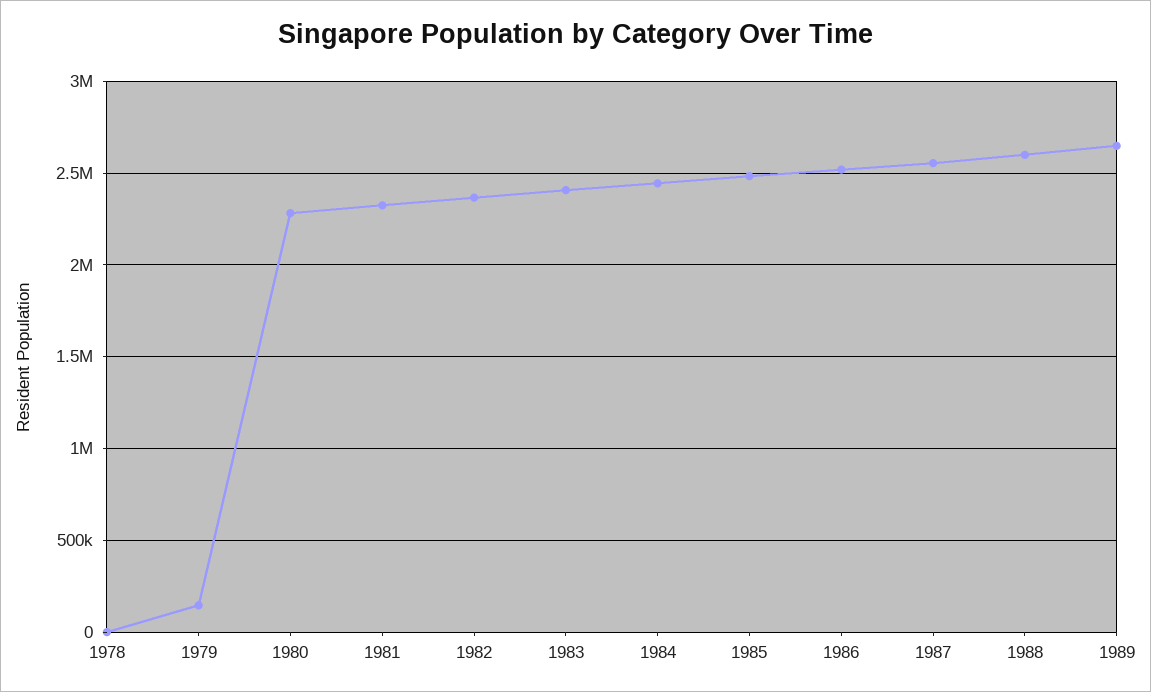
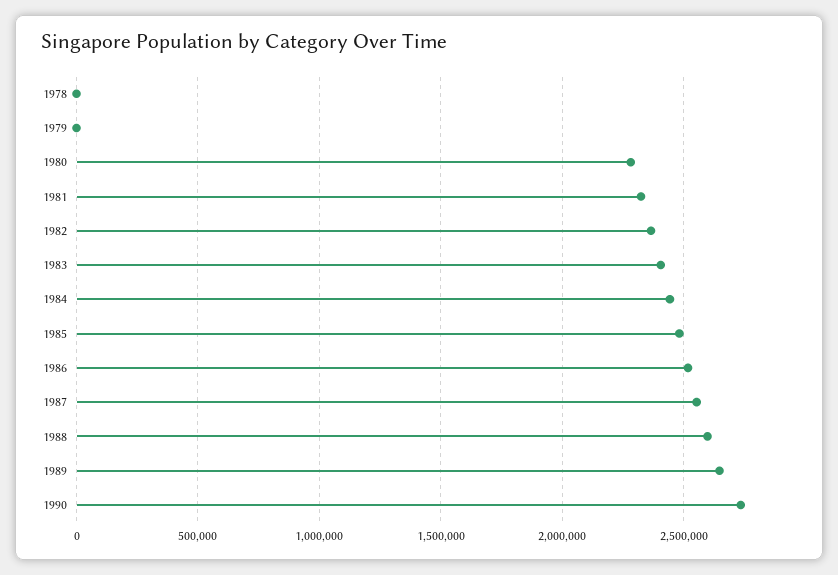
1979: 150000 -> 0
1990: none -> 2750000

